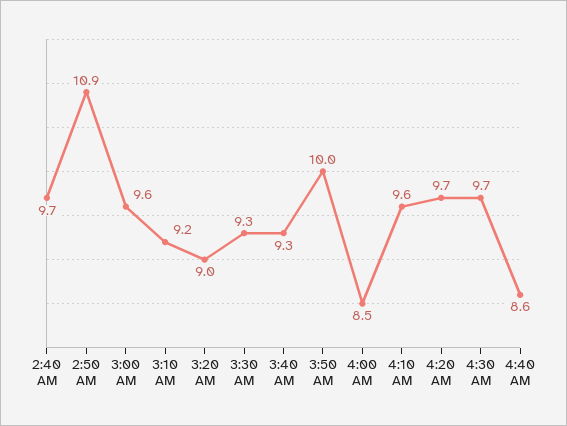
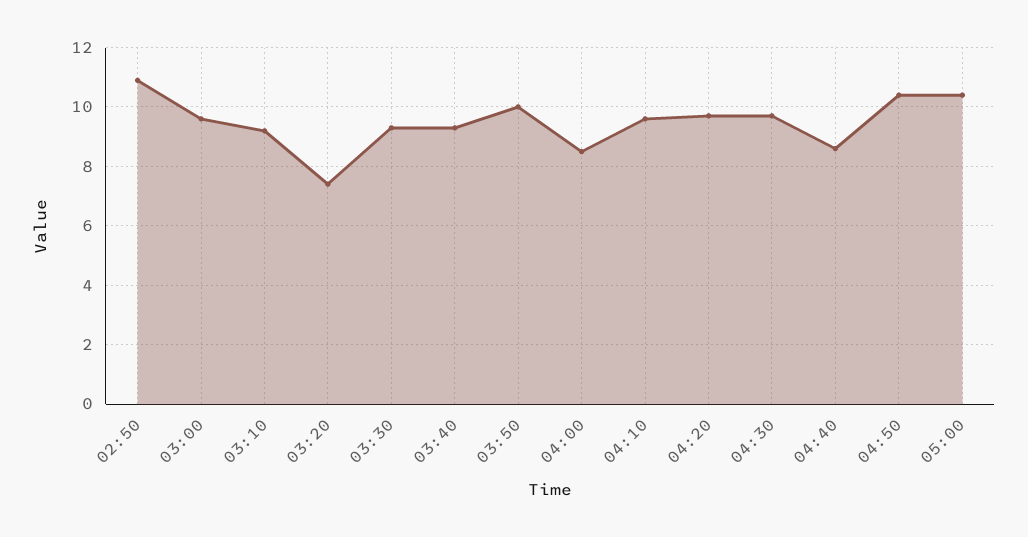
2:40 AM: 9.7 -> none
3:20 AM: 9 -> 7.5
04:50: none -> 10.5
05:00: none -> 10.5

